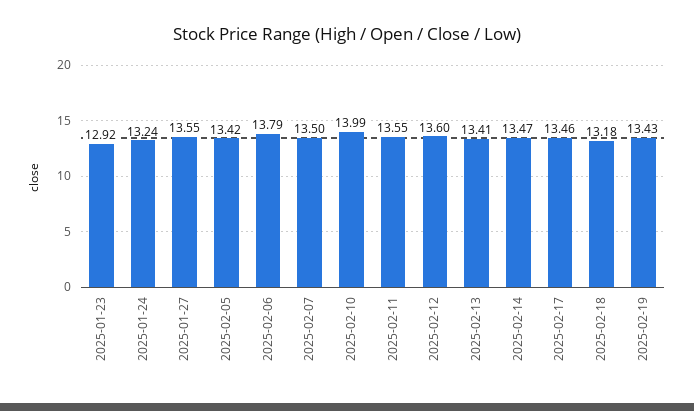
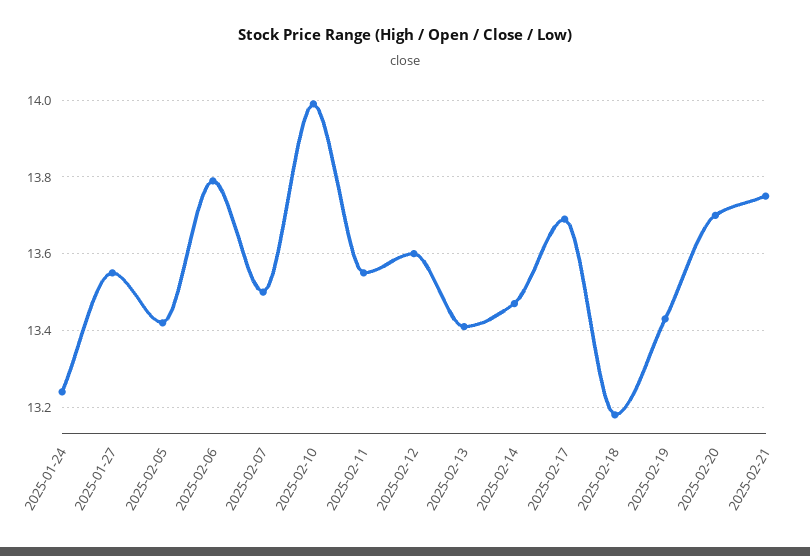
2025-01-23: 12.92 -> none
2025-02-17: 13.46 -> 13.7
2025-02-20: none -> 13.7
2025-02-21: none -> 13.75

